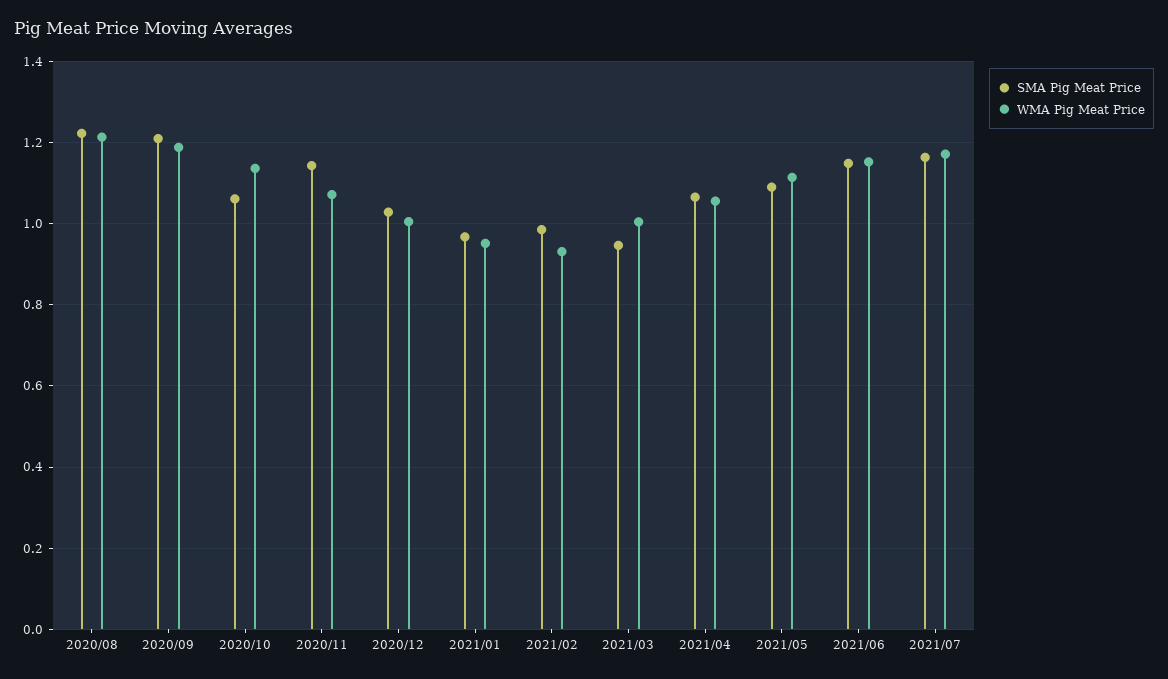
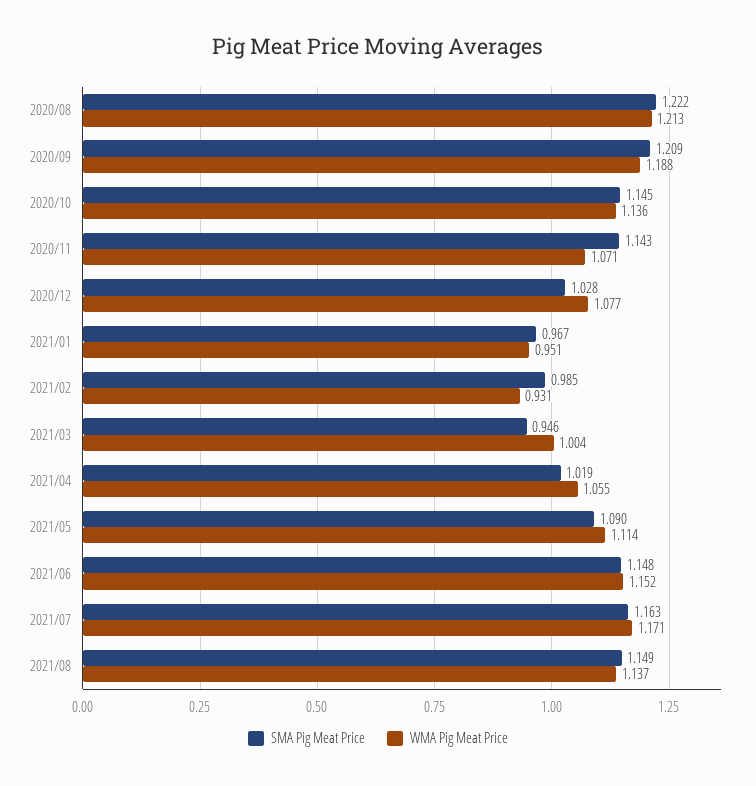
SMA Pig Meat Price, 2020/10: 1.06 -> 1.145
WMA Pig Meat Price, 2020/12: 1 -> 1.077
SMA Pig Meat Price, 2021/04: 1.06 -> 1.019
SMA Pig Meat Price, 2021/08: none -> 1.149
WMA Pig Meat Price, 2021/08: none -> 1.137

